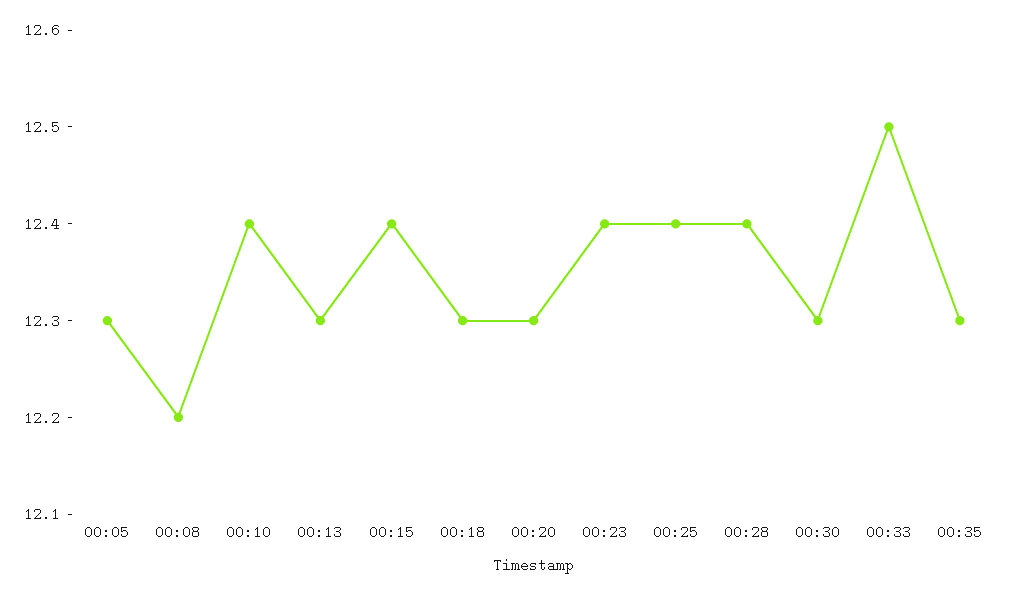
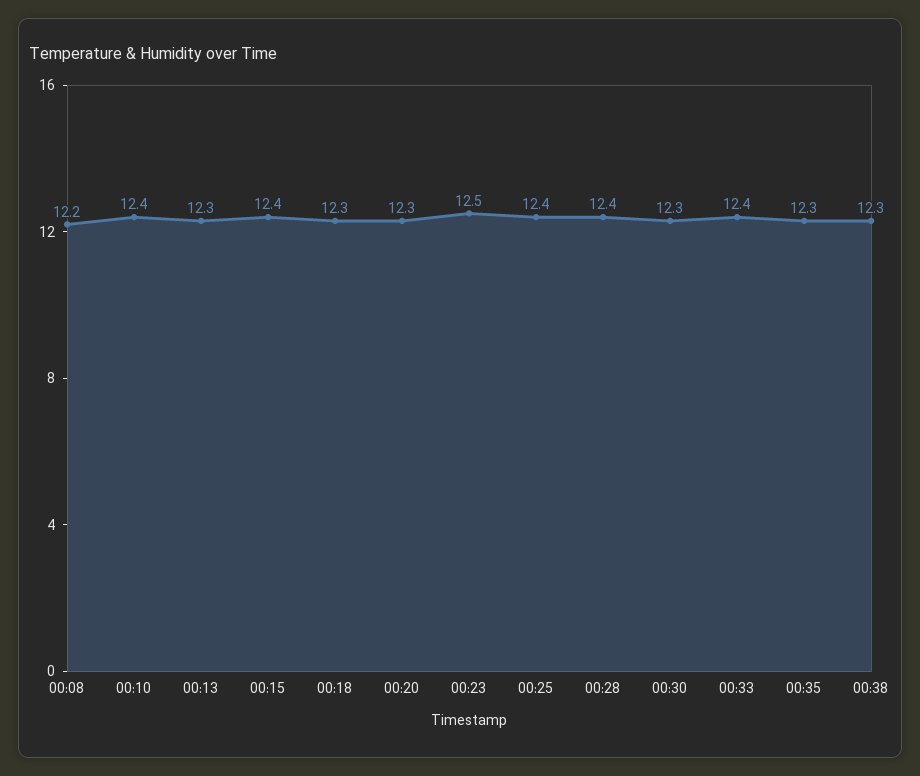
00:05: 12.3 -> none
00:23: 12.4 -> 12.5
00:33: 12.5 -> 12.4
00:38: none -> 12.3

